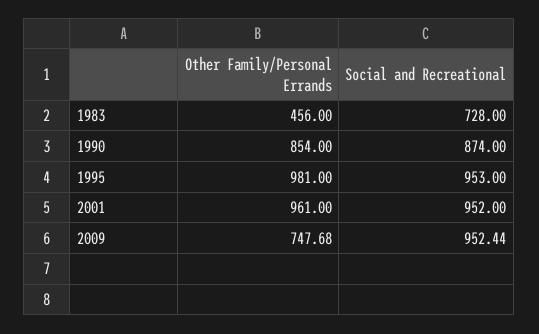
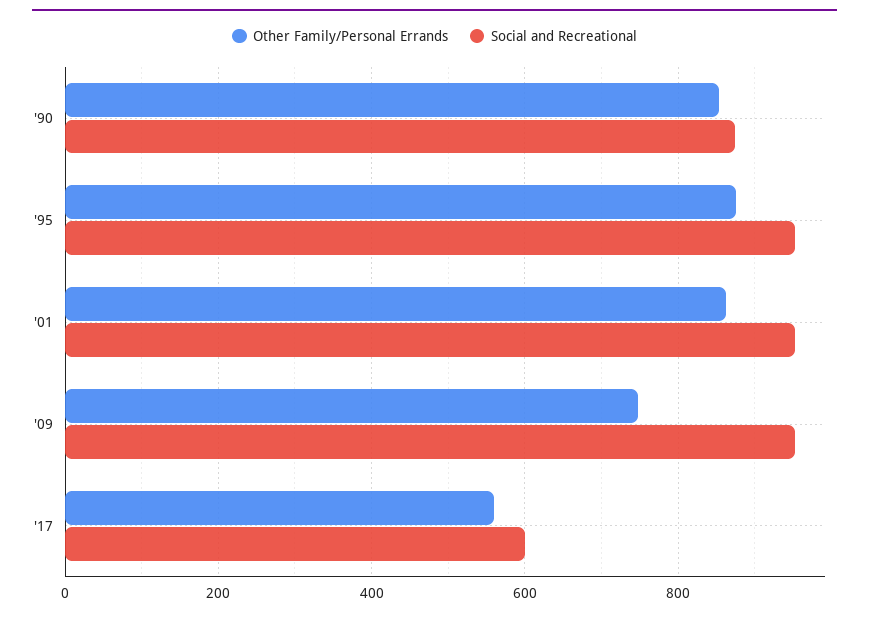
Other Family/Personal Errands, 1983: 456 -> none
Social and Recreational, 1983: 728 -> none
Other Family/Personal Errands, 1995: 981 -> 880
Other Family/Personal Errands, 2001: 961 -> 860
Other Family/Personal Errands, '17: none -> 560
Social and Recreational, '17: none -> 600

